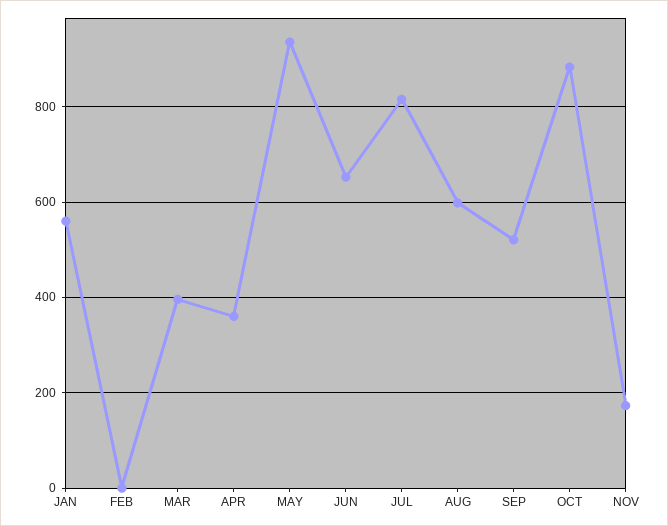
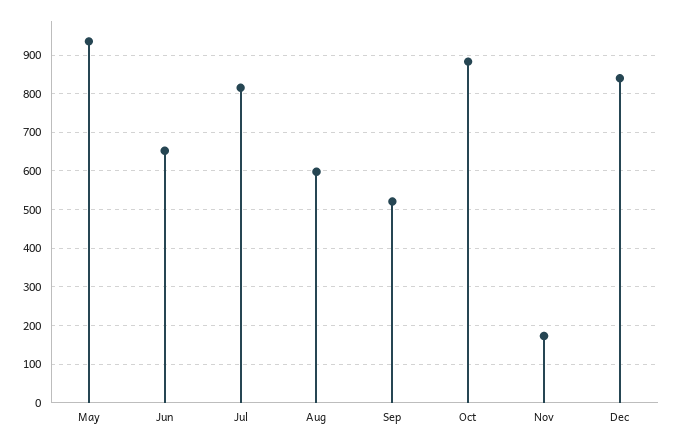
JAN: 560 -> none
FEB: 0 -> none
MAR: 400 -> none
APR: 360 -> none
Dec: none -> 840

